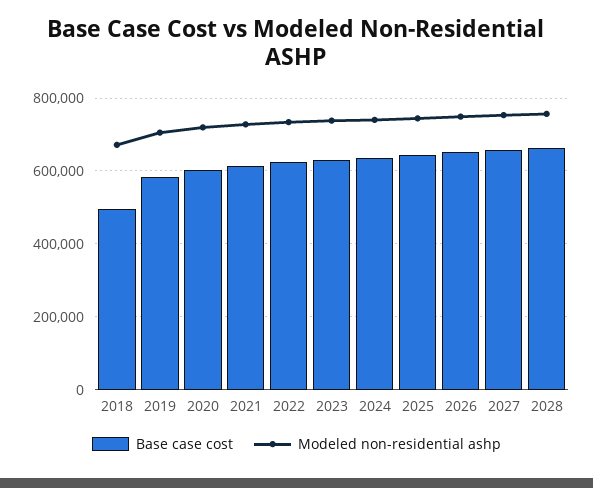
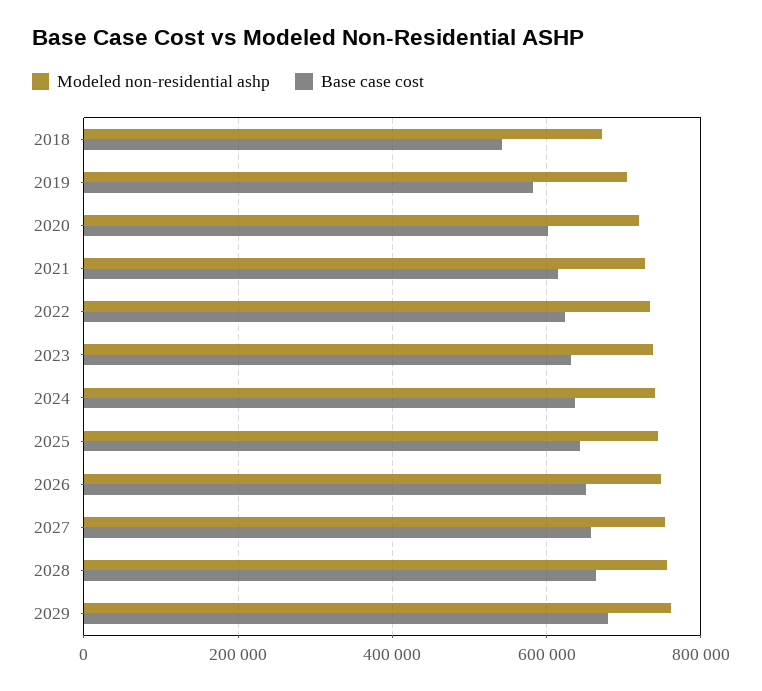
Base case cost, 2018: 500000 -> 540000
Modeled non-residential ashp, 2029: none -> 760000
Base case cost, 2029: none -> 680000

